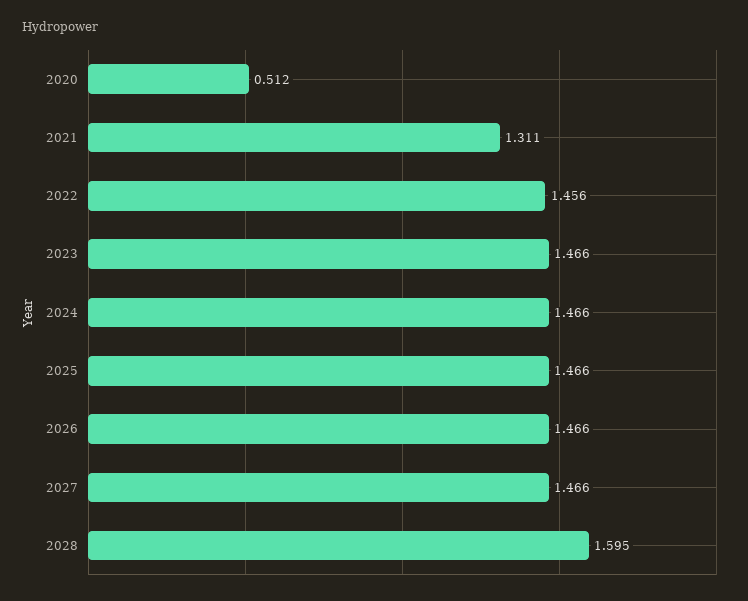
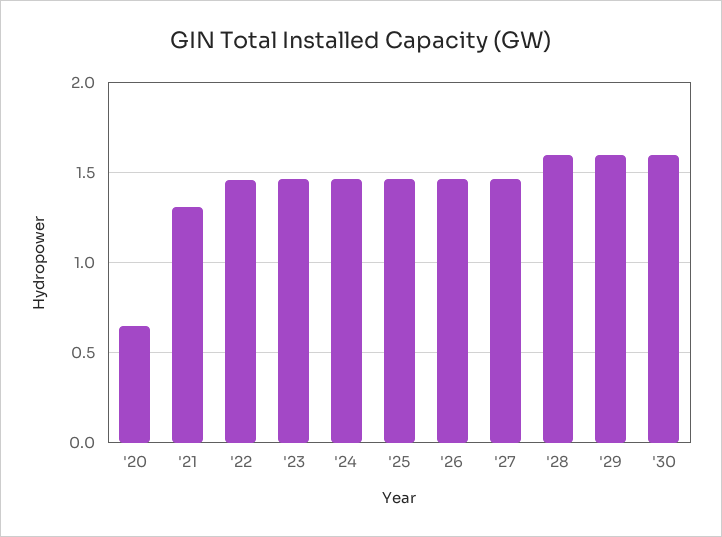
2020: 0.512 -> 0.65
'29: none -> 1.6
'30: none -> 1.6

